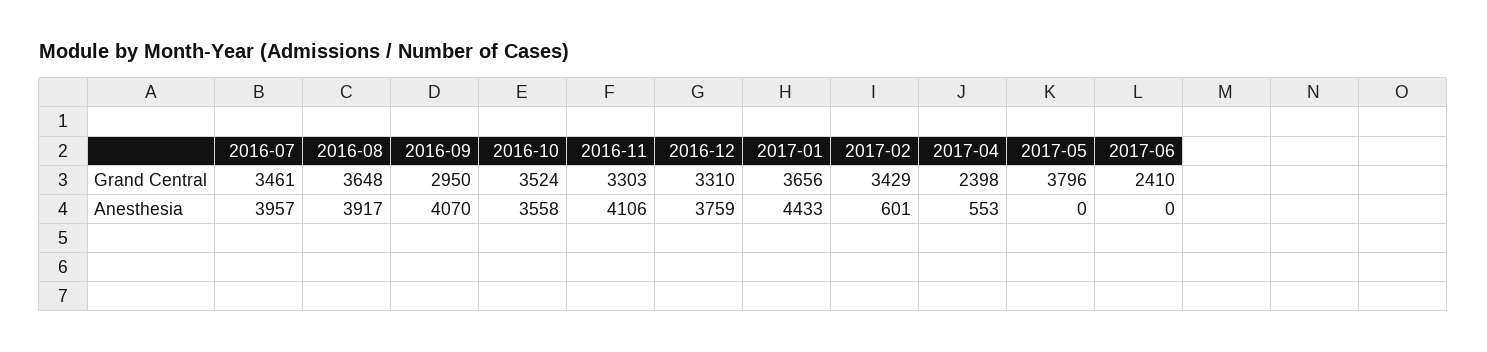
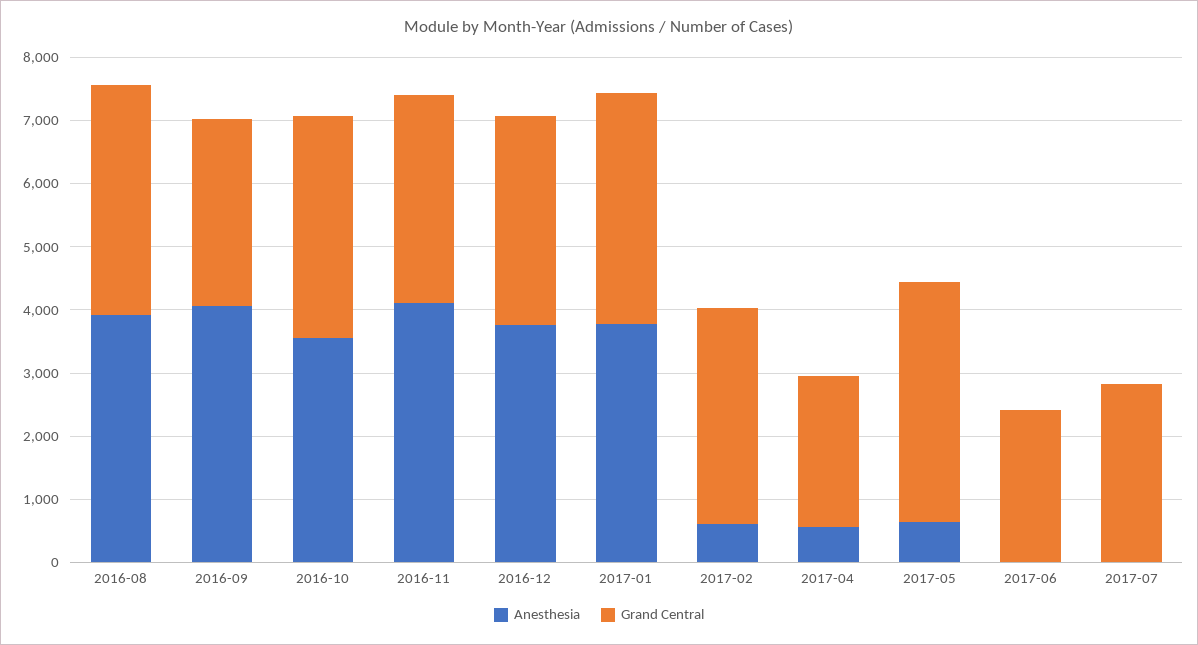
Grand Central, 2016-07: 3461 -> none
Anesthesia, 2016-07: 3957 -> none
Anesthesia, 2017-01: 4433 -> 3800
Anesthesia, 2017-05: 0 -> 600
Anesthesia, 2017-07: none -> 0
Grand Central, 2017-07: none -> 2800

